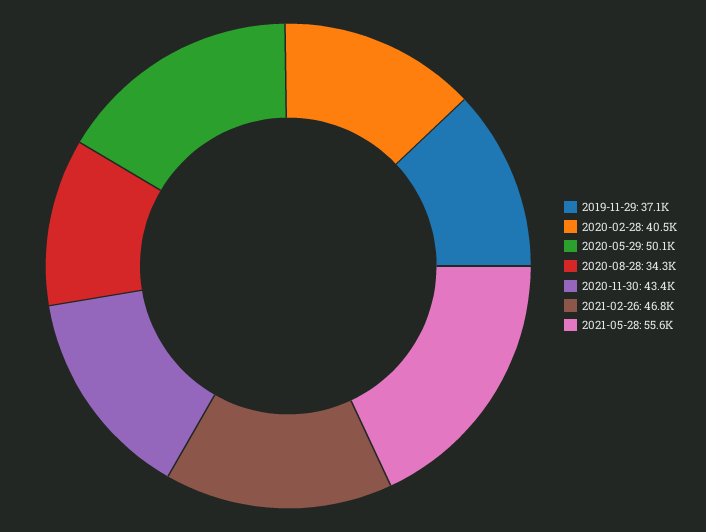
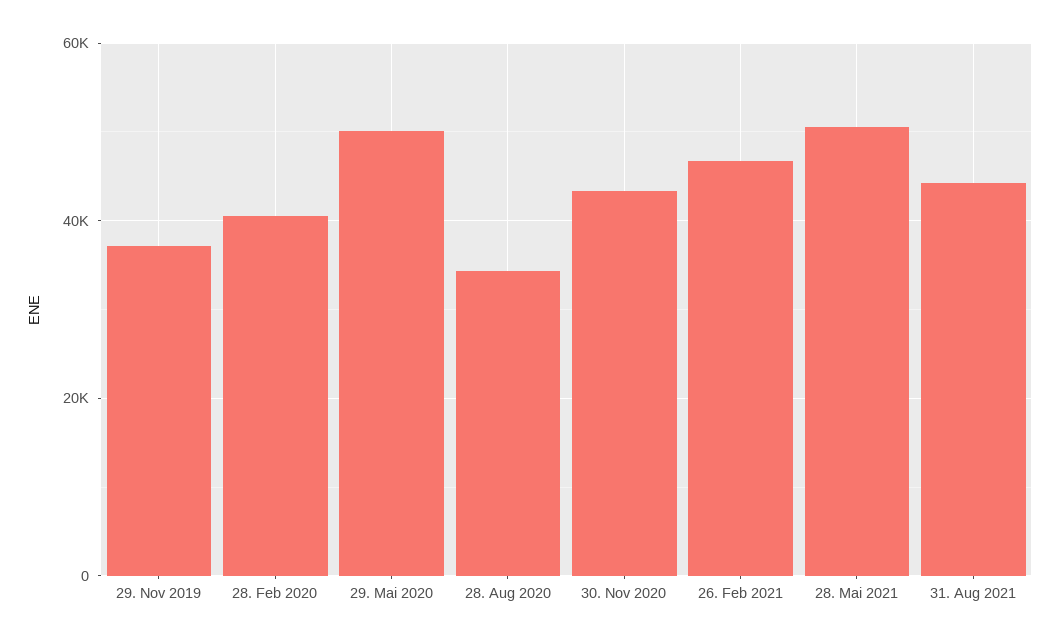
2021-05-28: 55600 -> 50000
31. Aug 2021: none -> 44000

